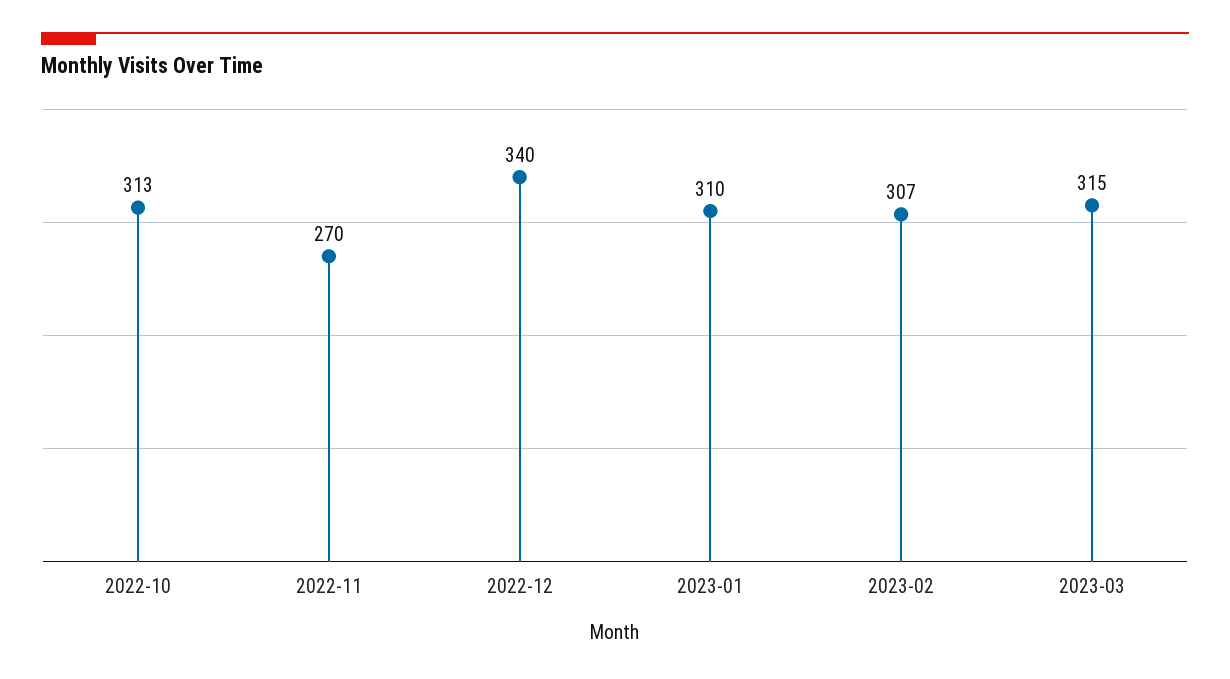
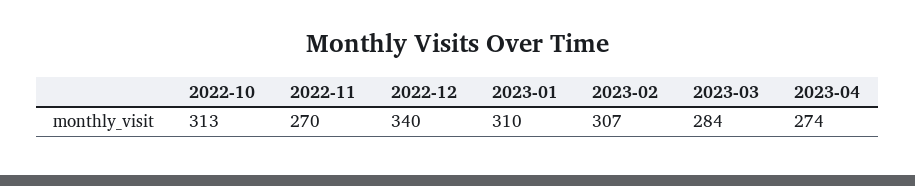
2023-03: 315 -> 284
2023-04: none -> 274

